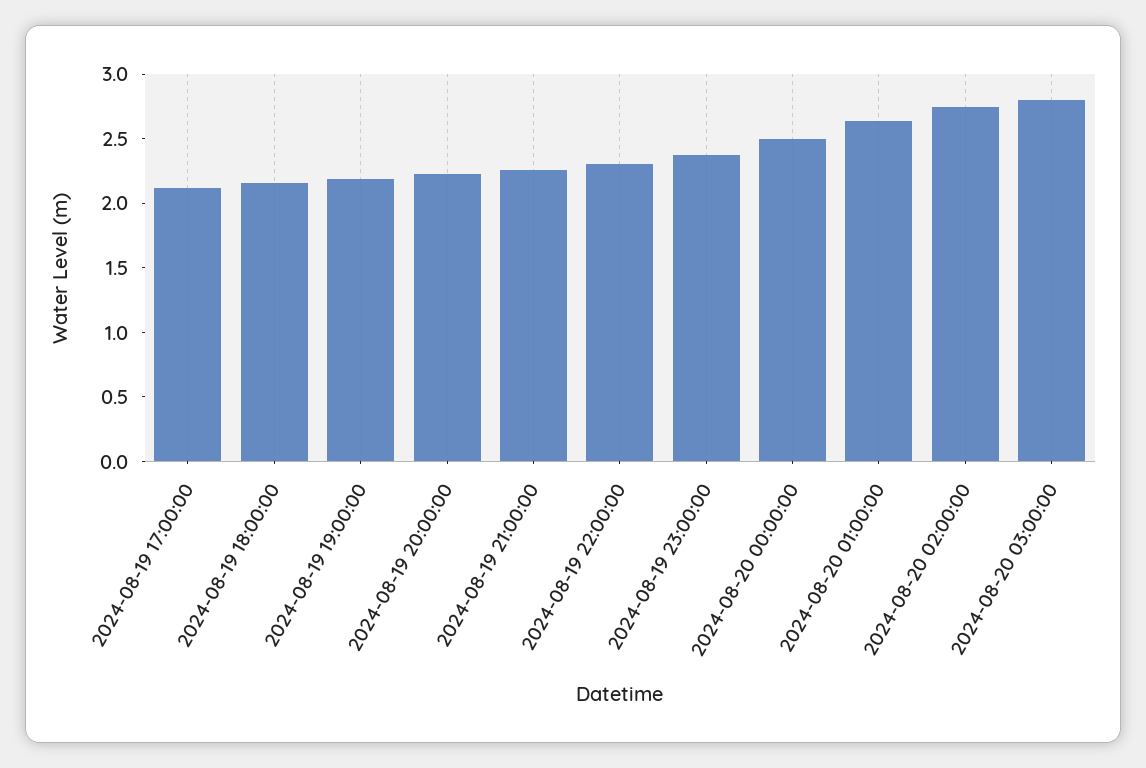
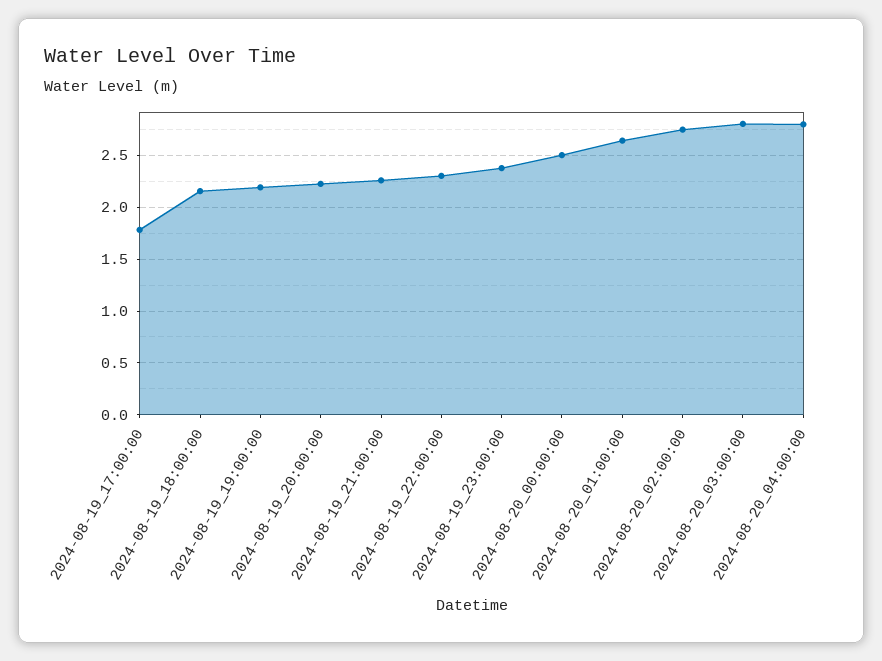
2024-08-19 17:00:00: 2.1 -> 1.8
2024-08-20_04:00:00: none -> 2.8

